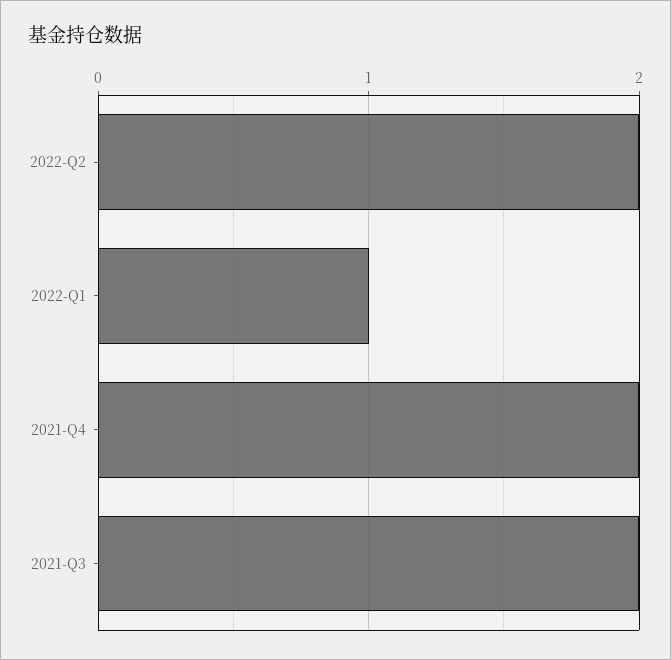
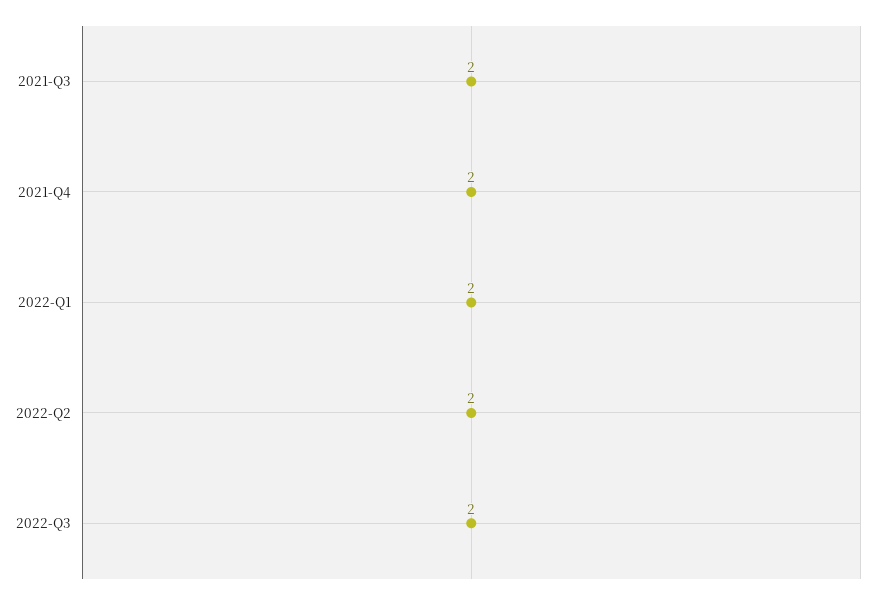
2022-Q1: 1 -> 2
2022-Q3: none -> 2

